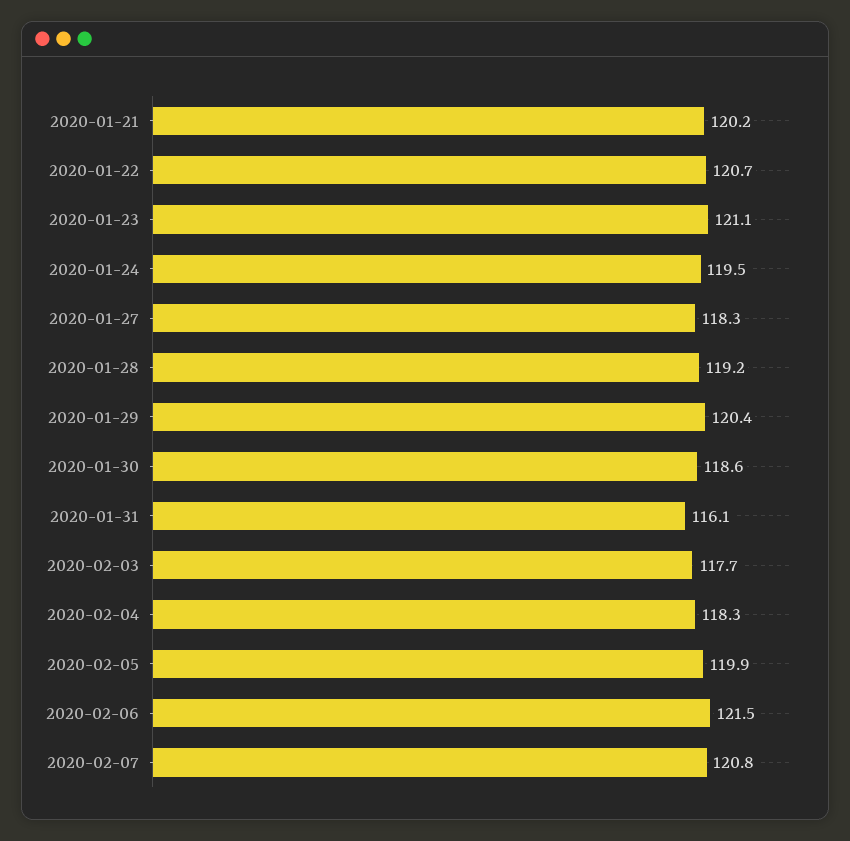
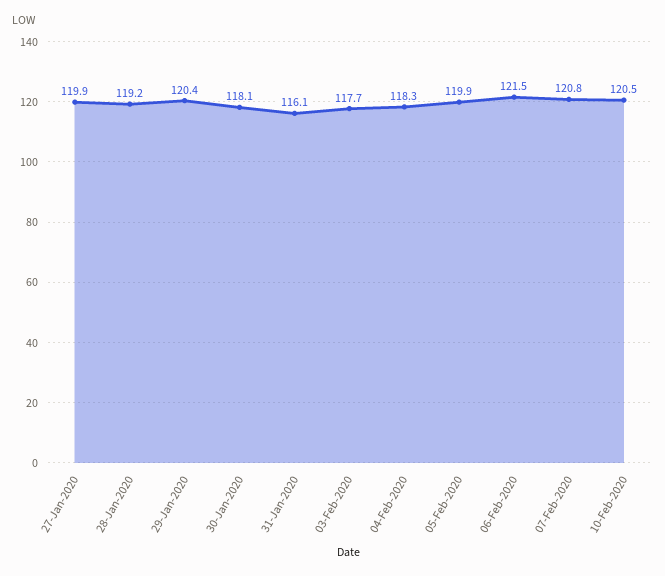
2020-01-21: 120.2 -> none
2020-01-22: 120.7 -> none
2020-01-23: 121.1 -> none
2020-01-24: 119.5 -> none
2020-01-27: 118.3 -> 119.9
2020-01-30: 118.6 -> 118.1
10-Feb-2020: none -> 120.5

